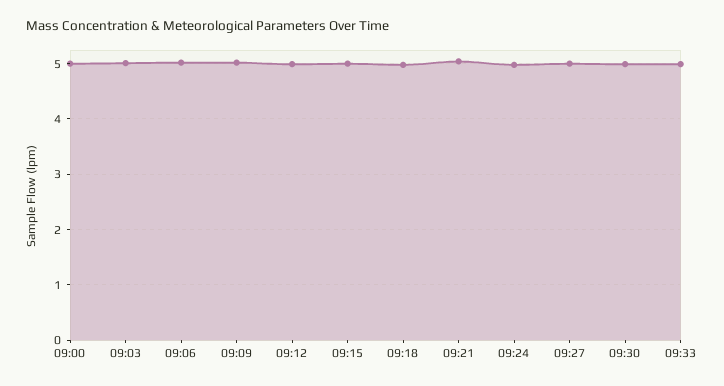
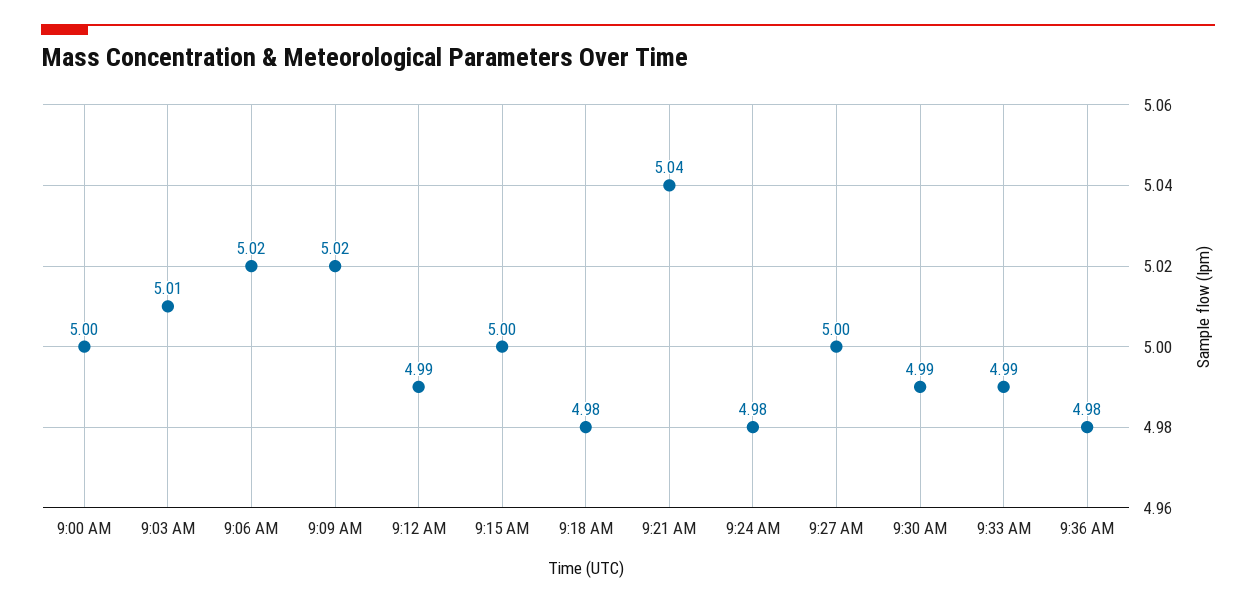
9:36 AM: none -> 4.98

